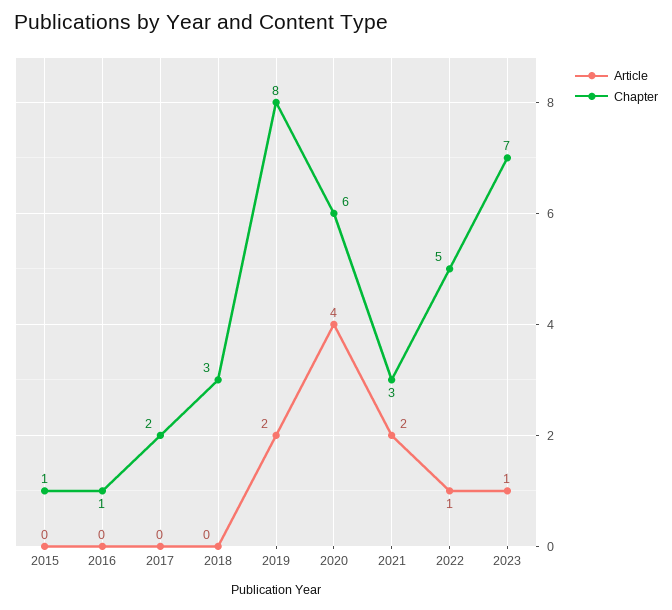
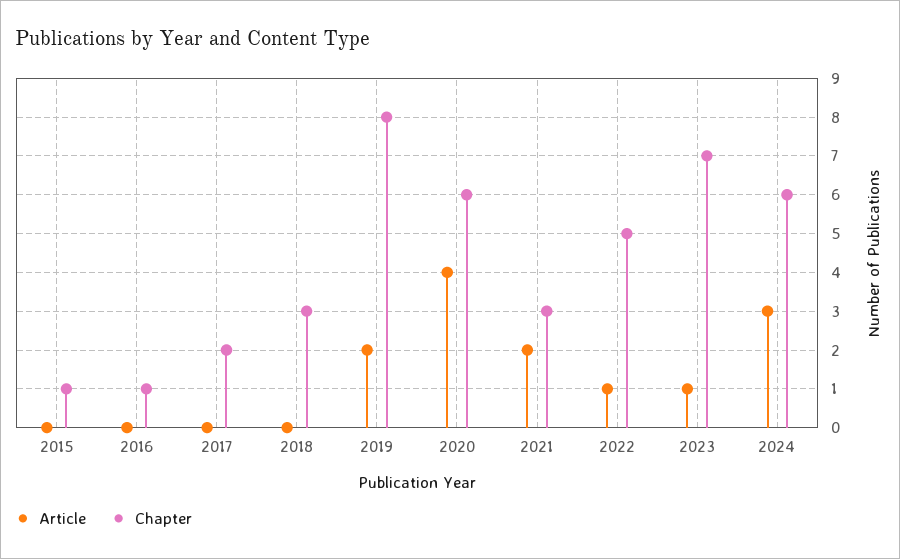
Article, 2024: none -> 3
Chapter, 2024: none -> 6

